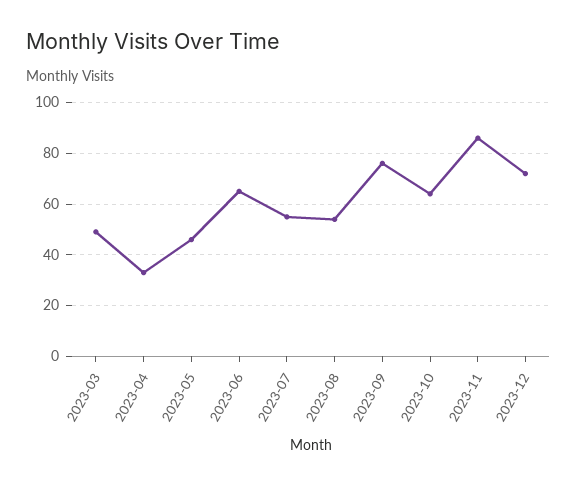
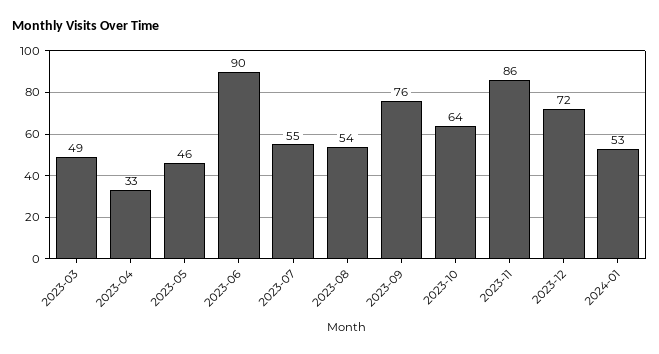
2023-06: 65 -> 90
2024-01: none -> 53

